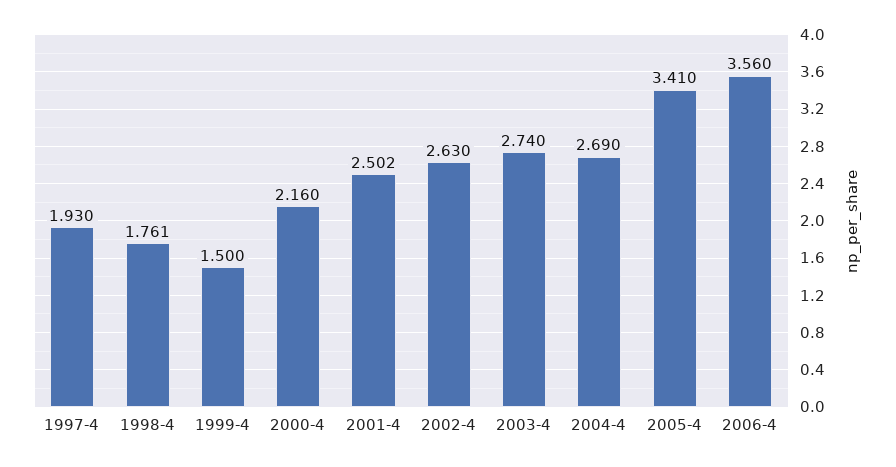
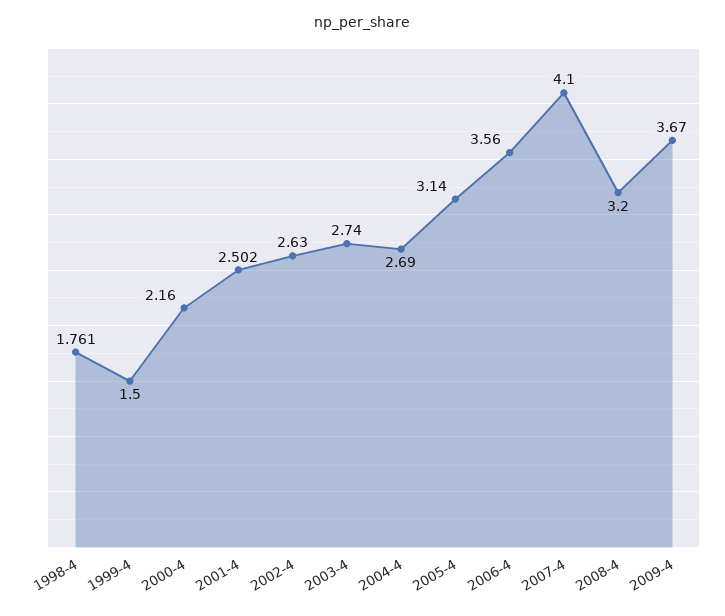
1997-4: 1.93 -> none
2005-4: 3.41 -> 3.14
2007-4: none -> 4.1
2008-4: none -> 3.2
2009-4: none -> 3.67

